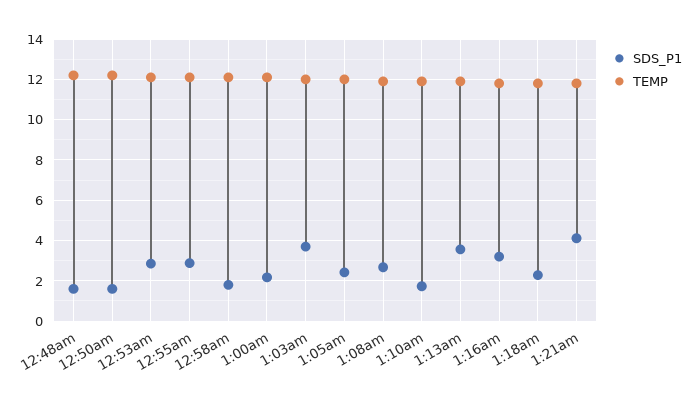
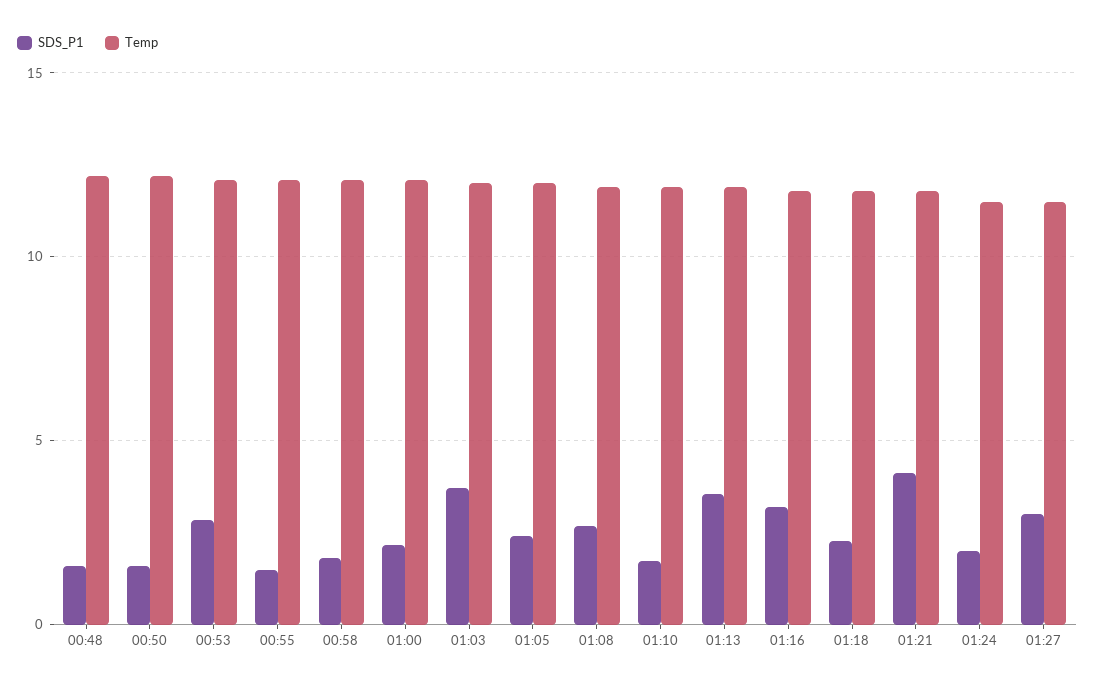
SDS_P1, 12:55am: 3 -> 1.5
SDS_P1, 01:24: none -> 2
TEMP, 01:24: none -> 11.5
SDS_P1, 01:27: none -> 3
TEMP, 01:27: none -> 11.5

